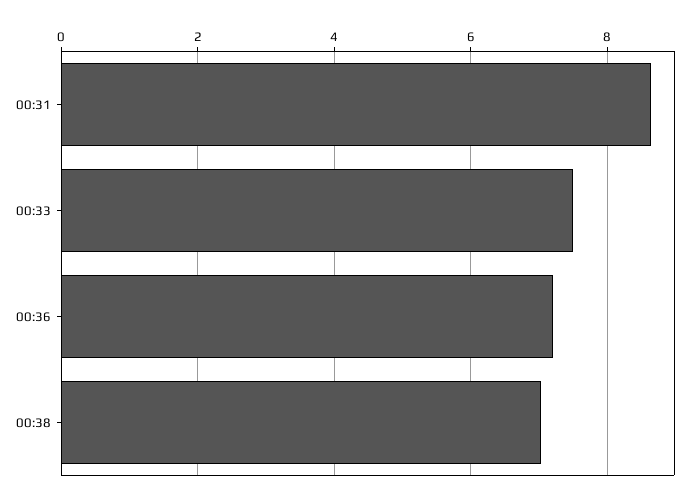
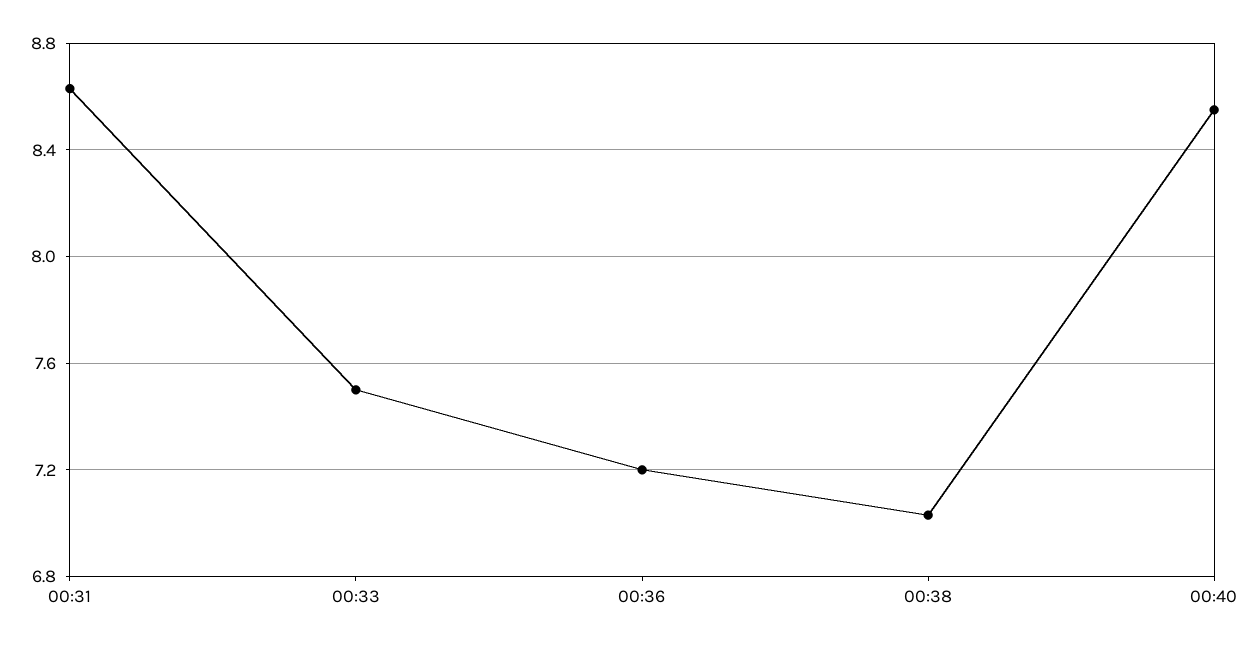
00:40: none -> 8.55

